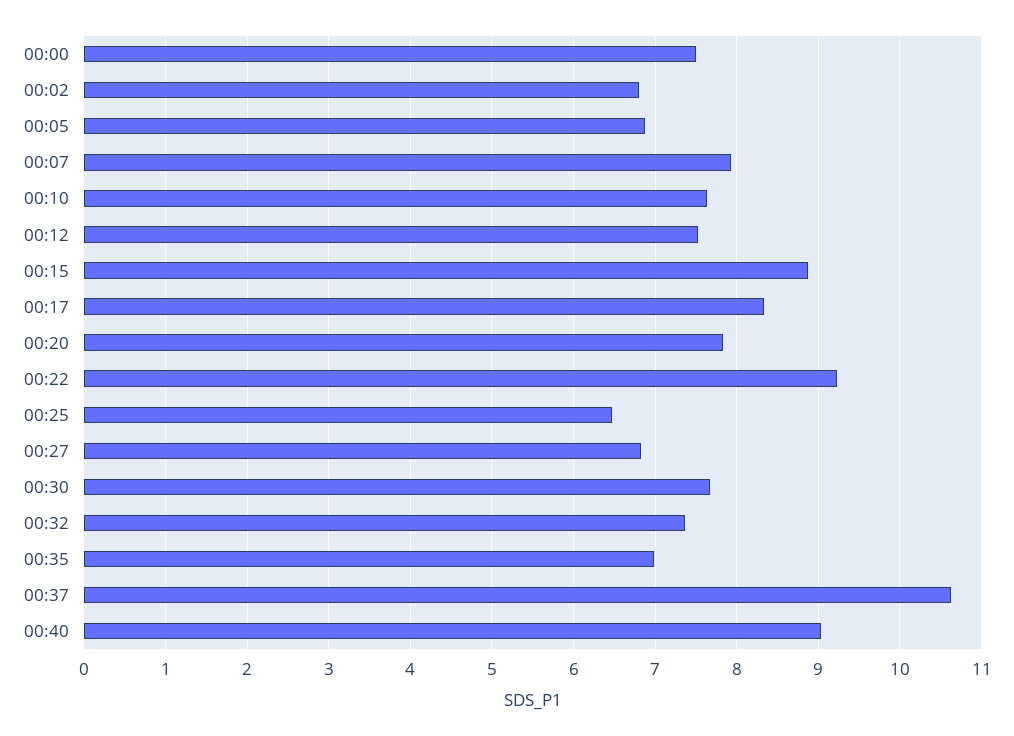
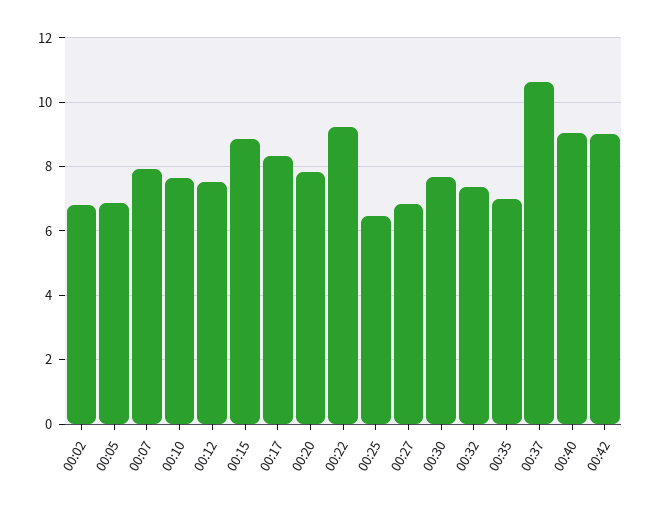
00:00: 7.5 -> none
00:42: none -> 9

